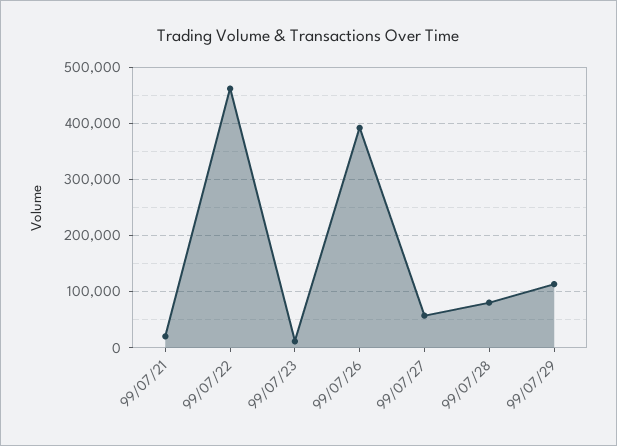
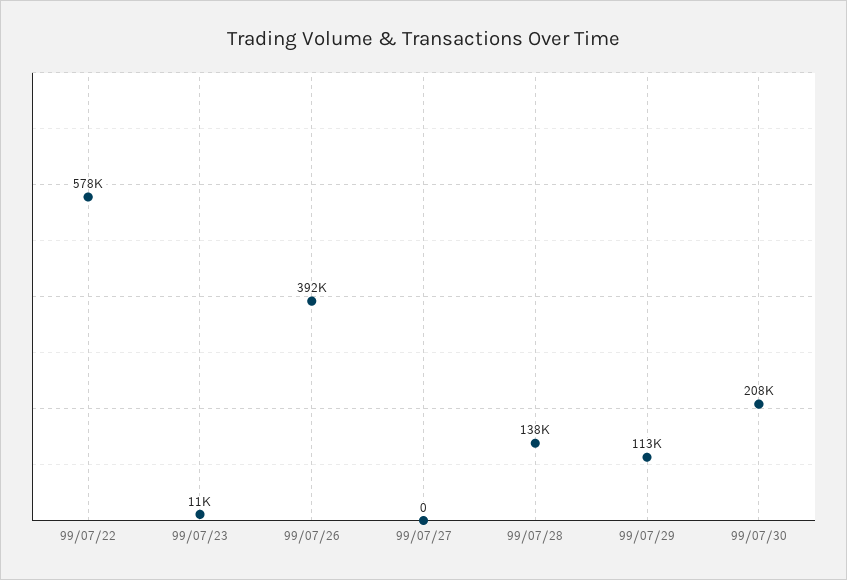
99/07/21: 20000 -> none
99/07/22: 460000 -> 578000
99/07/27: 60000 -> 0
99/07/28: 80000 -> 138000
99/07/30: none -> 208000

